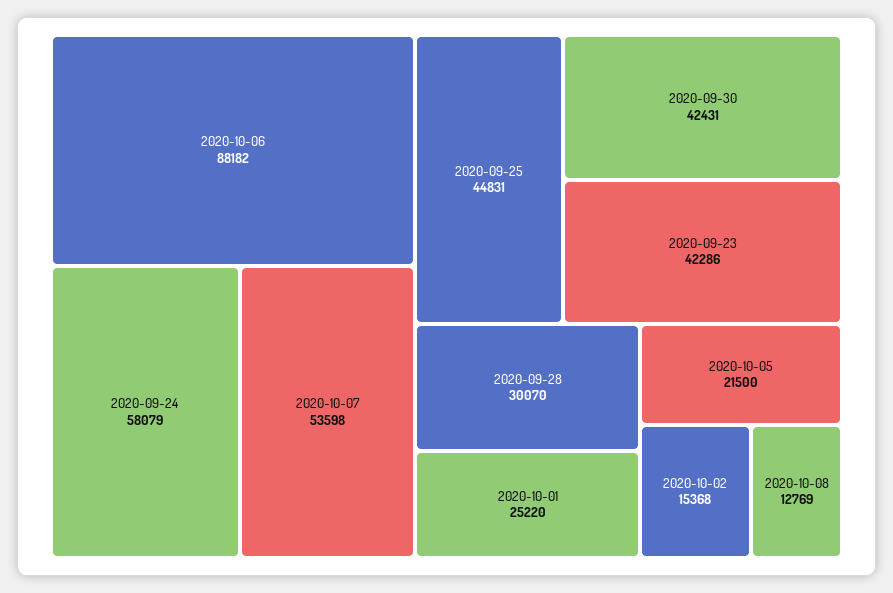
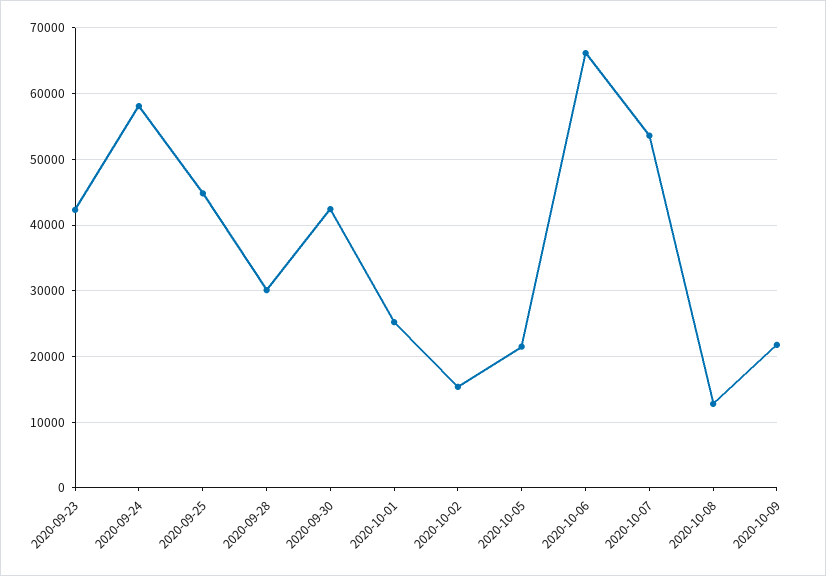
2020-10-06: 88182 -> 66000
2020-10-09: none -> 22000

